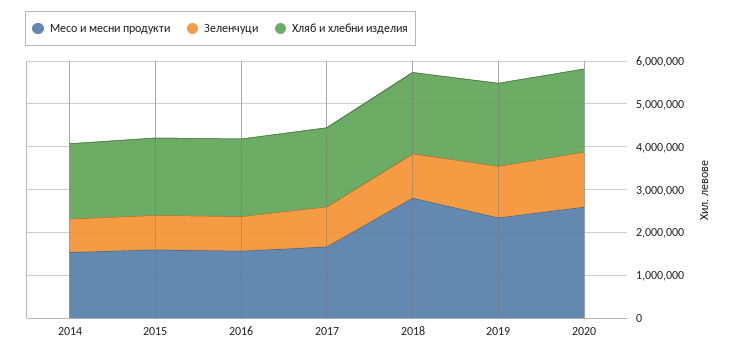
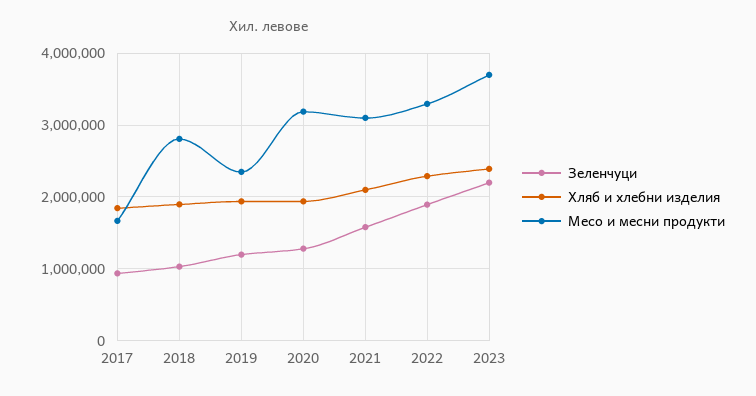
Месо и месни продукти, 2014: 1600000 -> none
Зеленчуци, 2014: 800000 -> none
Хляб и хлебни изделия, 2014: 1800000 -> none
Месо и месни продукти, 2015: 1600000 -> none
Зеленчуци, 2015: 800000 -> none
Хляб и хлебни изделия, 2015: 1800000 -> none
Месо и месни продукти, 2016: 1600000 -> none
Зеленчуци, 2016: 800000 -> none
Хляб и хлебни изделия, 2016: 1800000 -> none
Месо и месни продукти, 2020: 2600000 -> 3200000
Зеленчуци, 2021: none -> 1600000
Хляб и хлебни изделия, 2021: none -> 2100000
Месо и месни продукти, 2021: none -> 3100000
Зеленчуци, 2022: none -> 1900000
Хляб и хлебни изделия, 2022: none -> 2300000
Месо и месни продукти, 2022: none -> 3300000
Зеленчуци, 2023: none -> 2200000
Хляб и хлебни изделия, 2023: none -> 2400000
Месо и месни продукти, 2023: none -> 3700000

